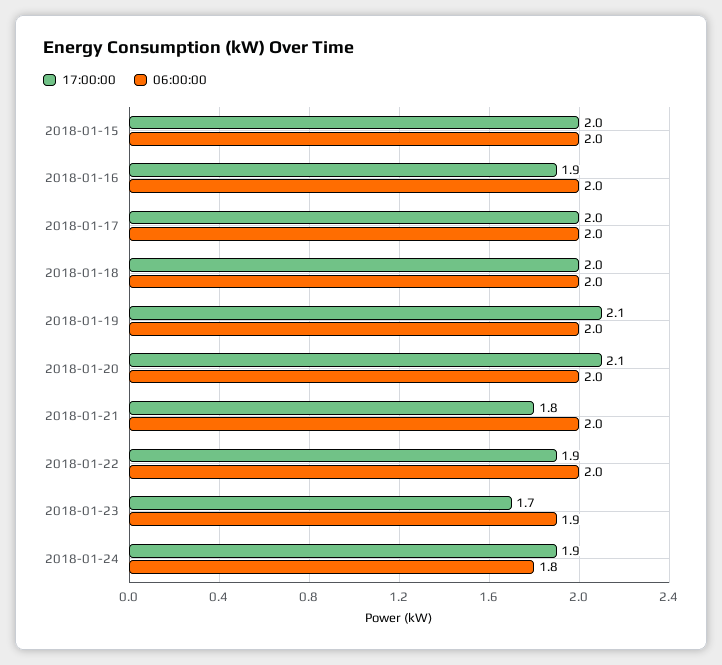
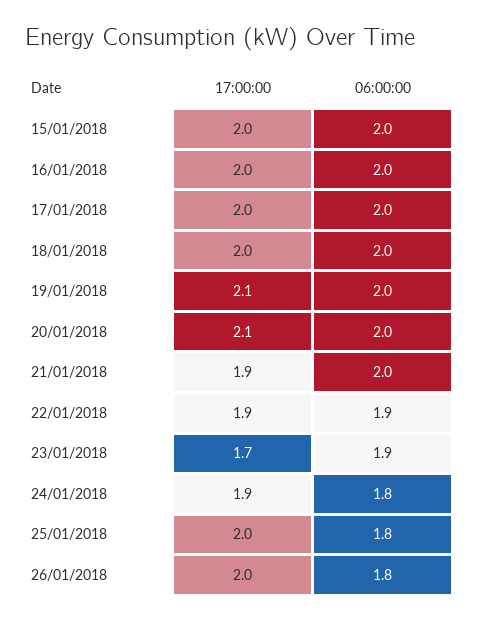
17:00:00, 2018-01-16: 1.9 -> 2
17:00:00, 2018-01-21: 1.8 -> 1.9
06:00:00, 2018-01-22: 2 -> 1.9
17:00:00, 25/01/2018: none -> 2
06:00:00, 25/01/2018: none -> 1.8
17:00:00, 26/01/2018: none -> 2
06:00:00, 26/01/2018: none -> 1.8

